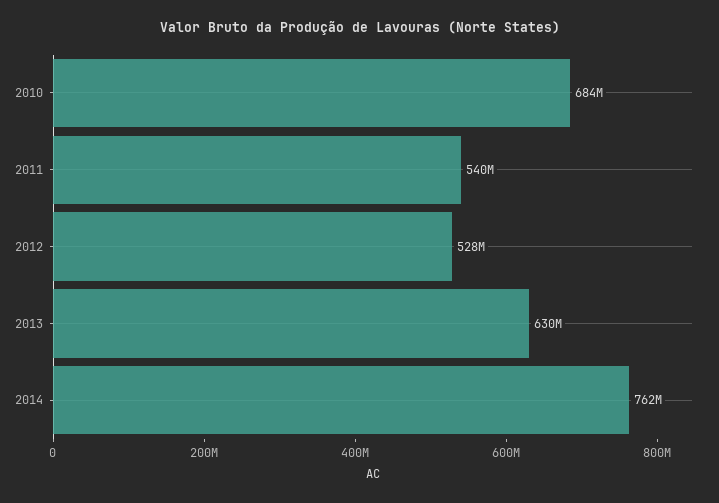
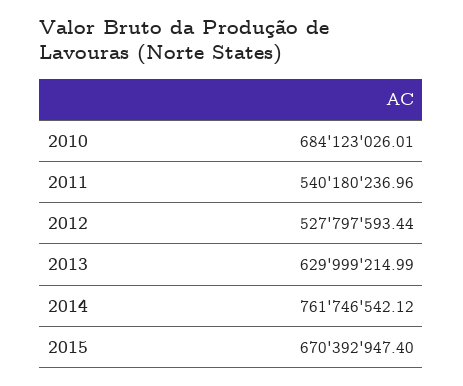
2015: none -> 670392947.4

